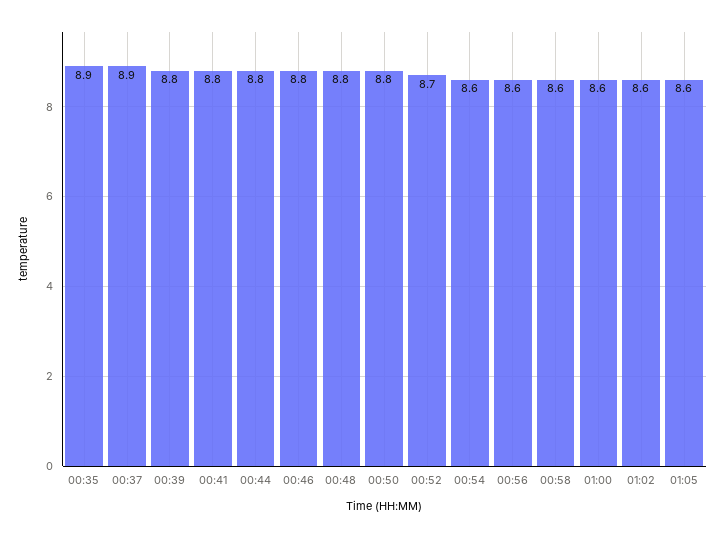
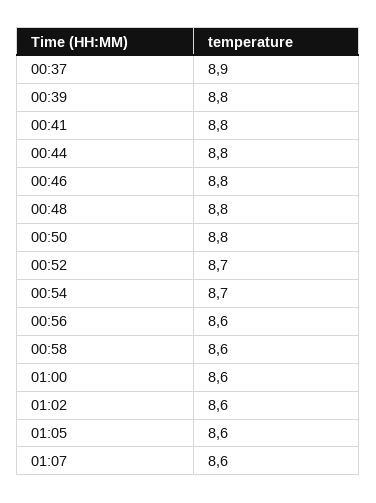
00:35: 8.9 -> none
00:54: 8.6 -> 8.7
01:07: none -> 8.6

